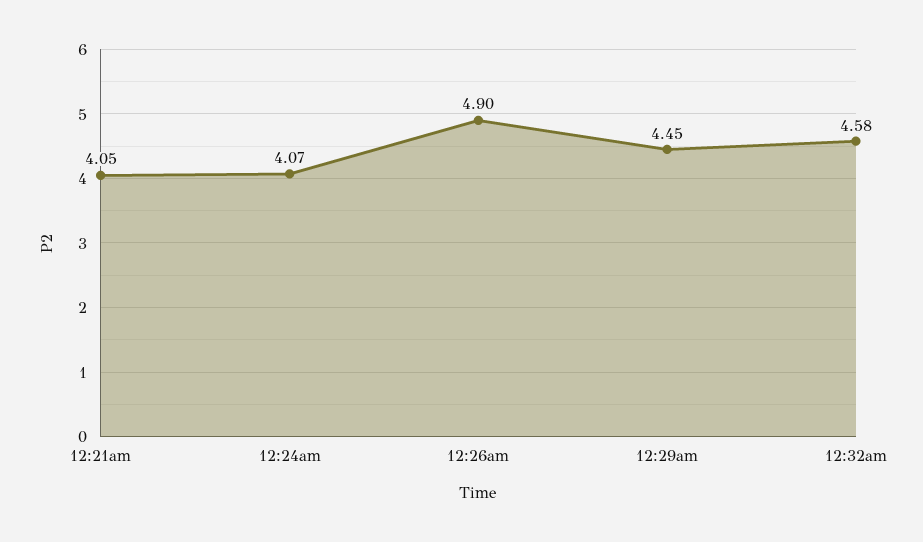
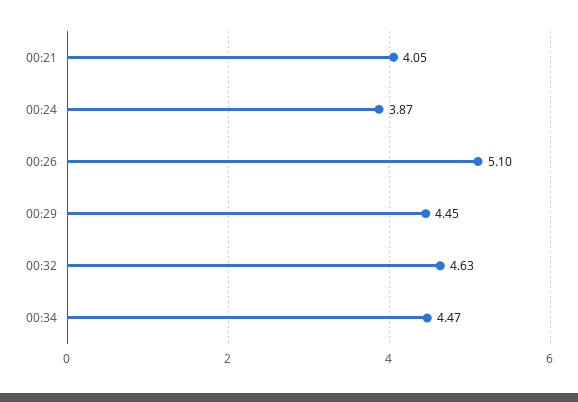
12:24am: 4.07 -> 3.87
12:26am: 4.9 -> 5.1
12:32am: 4.58 -> 4.63
00:34: none -> 4.47

